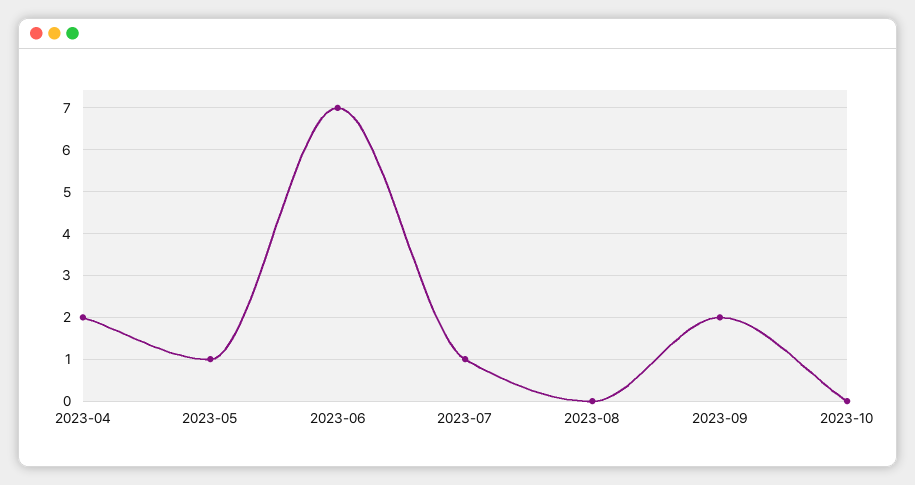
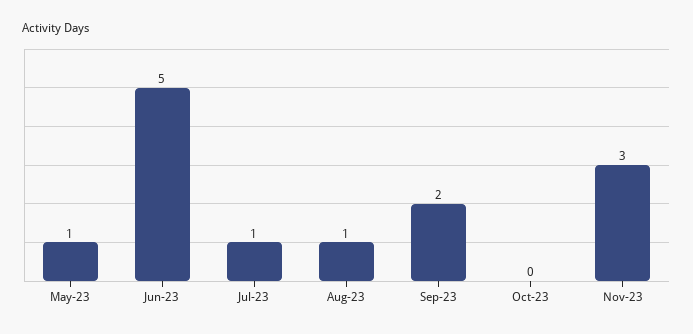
2023-04: 2 -> none
2023-06: 7 -> 5
2023-08: 0 -> 1
Nov-23: none -> 3

